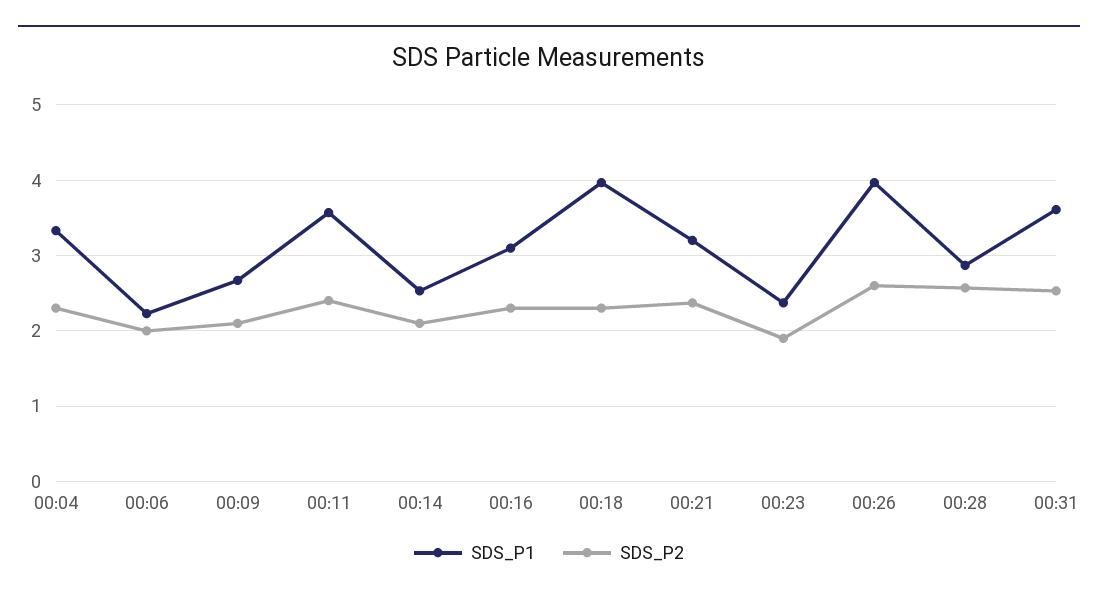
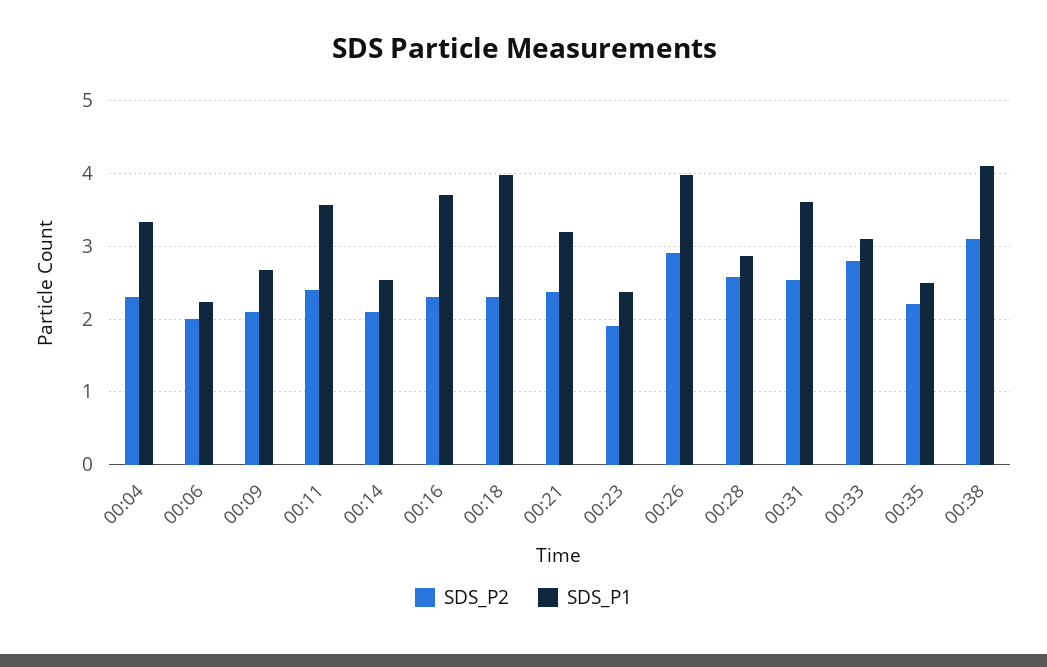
SDS_P1, 00:16: 3.1 -> 3.7
SDS_P2, 00:26: 2.6 -> 2.9
SDS_P2, 00:33: none -> 2.8
SDS_P1, 00:33: none -> 3.1
SDS_P2, 00:35: none -> 2.2
SDS_P1, 00:35: none -> 2.5
SDS_P2, 00:38: none -> 3.1
SDS_P1, 00:38: none -> 4.1

